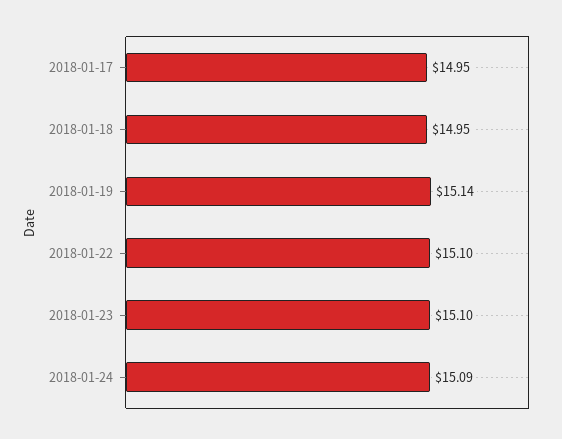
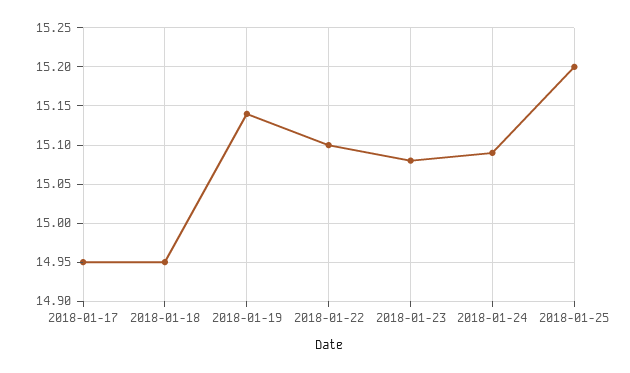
2018-01-23: 15.1 -> 15.08
2018-01-25: none -> 15.2

